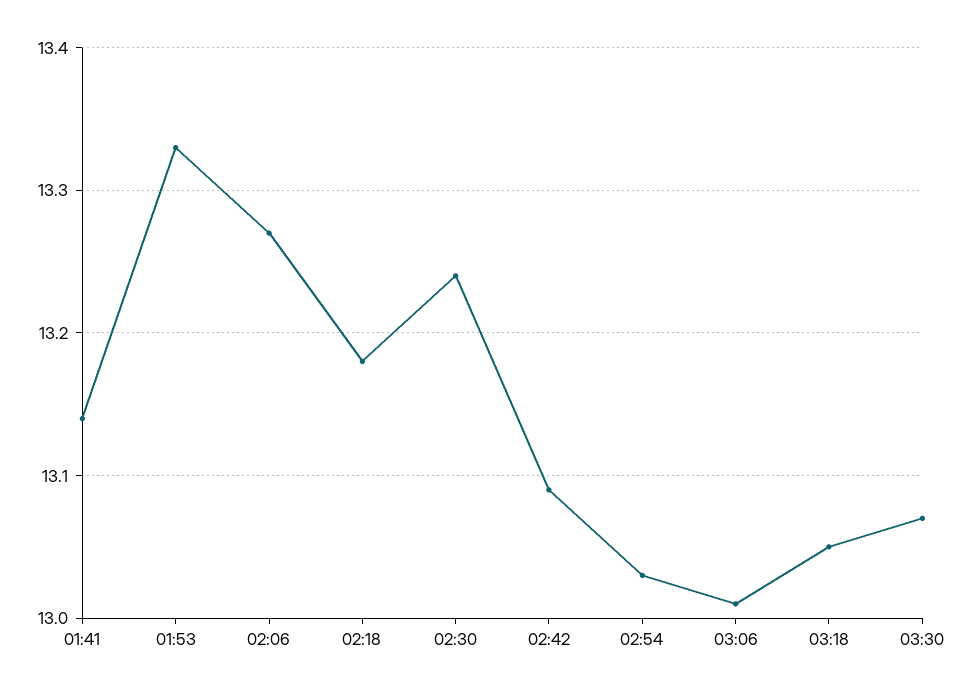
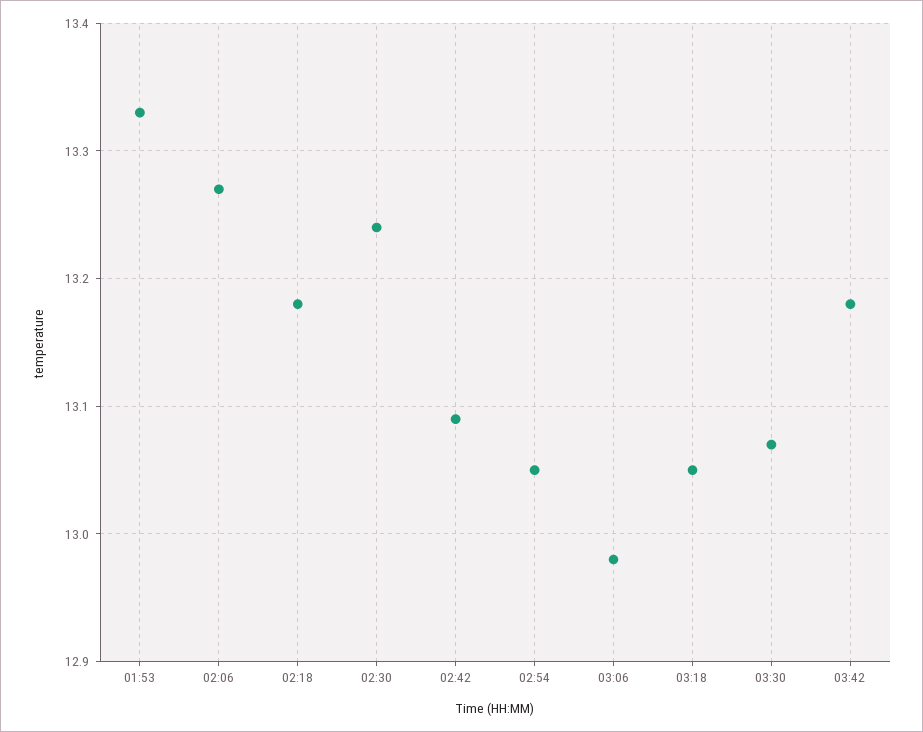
01:41: 13.14 -> none
02:54: 13.03 -> 13.05
03:06: 13.01 -> 12.98
03:42: none -> 13.18

